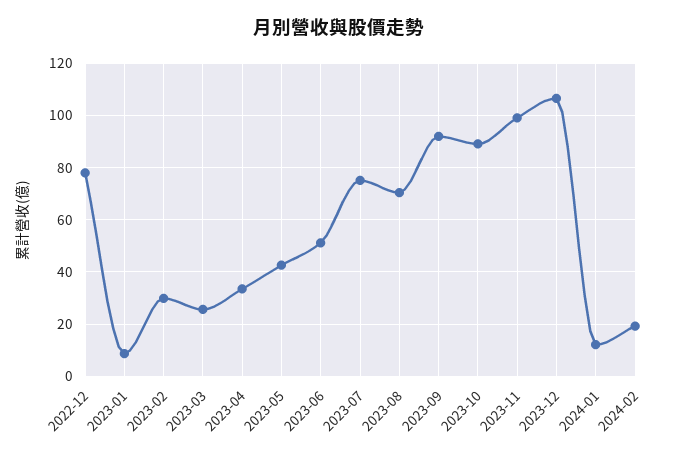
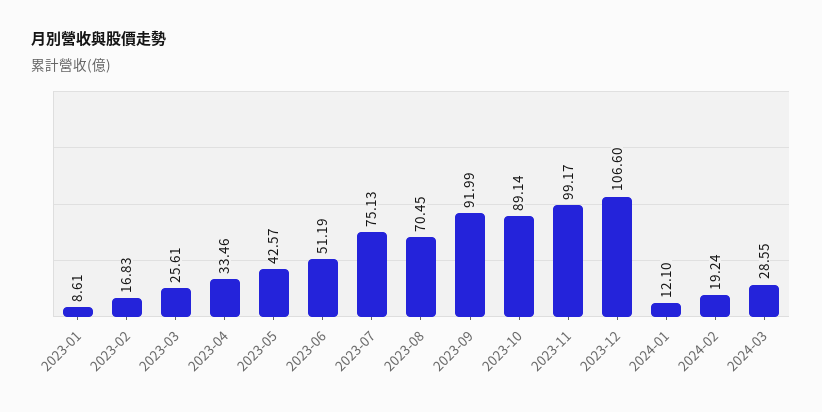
2022-12: 77.5 -> none
2023-02: 30 -> 16.83
2024-03: none -> 28.55

